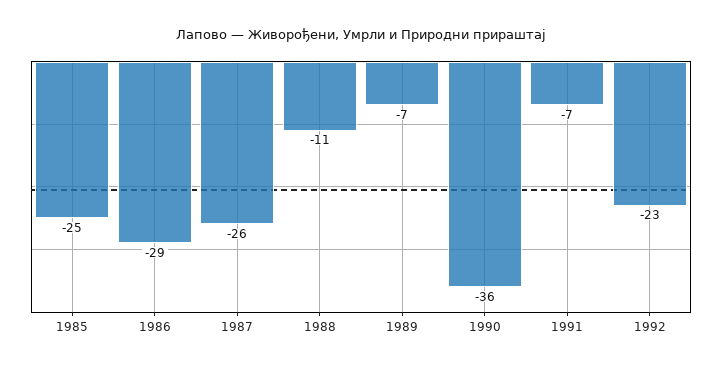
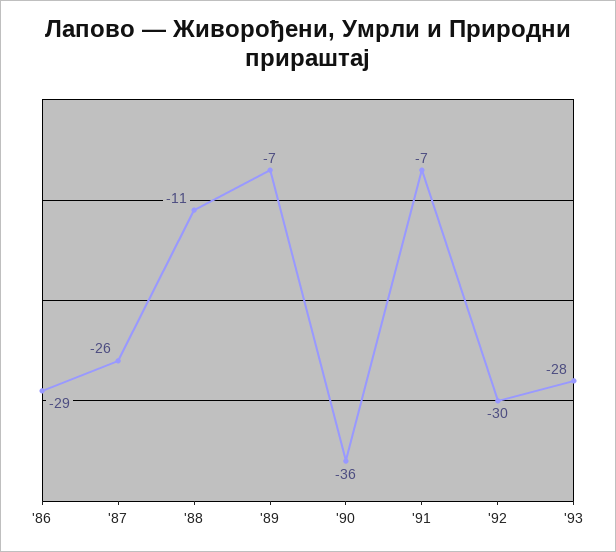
1985: -25 -> none
1992: -23 -> -30
'93: none -> -28

